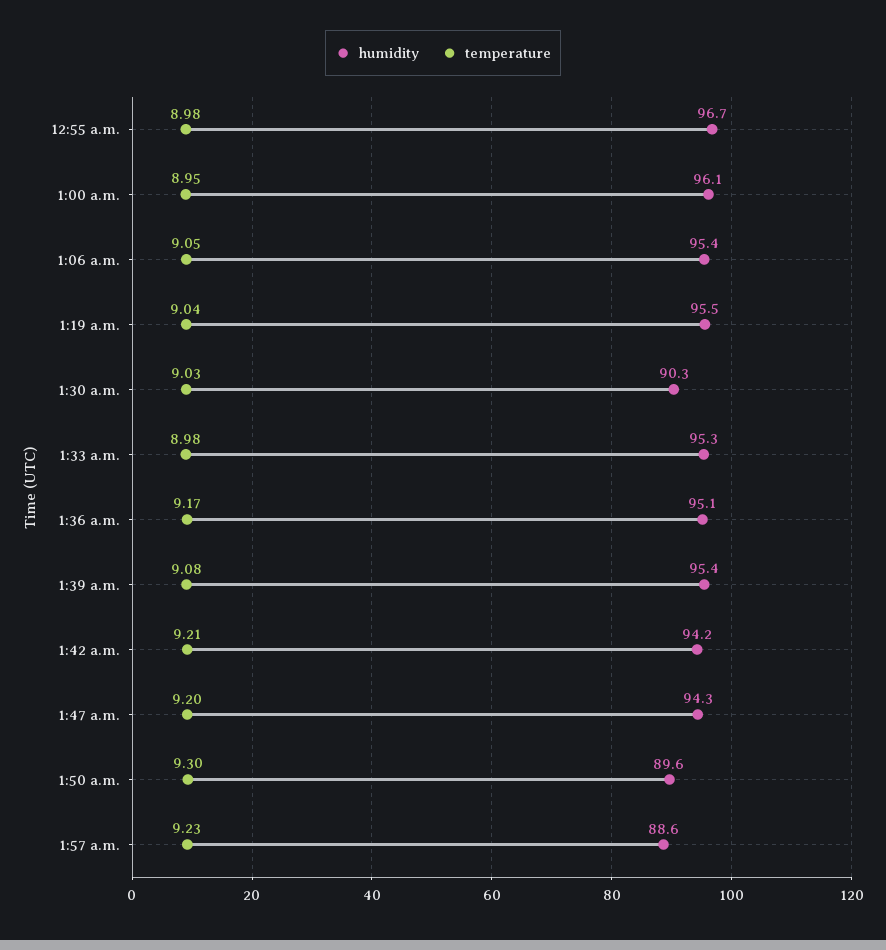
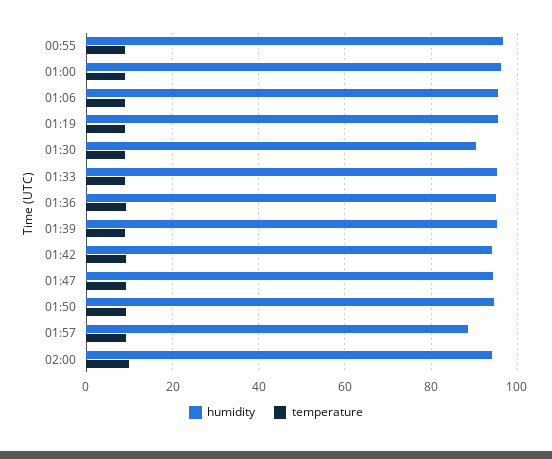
humidity, 1:50 a.m.: 89.6 -> 94
humidity, 02:00: none -> 94
temperature, 02:00: none -> 10

